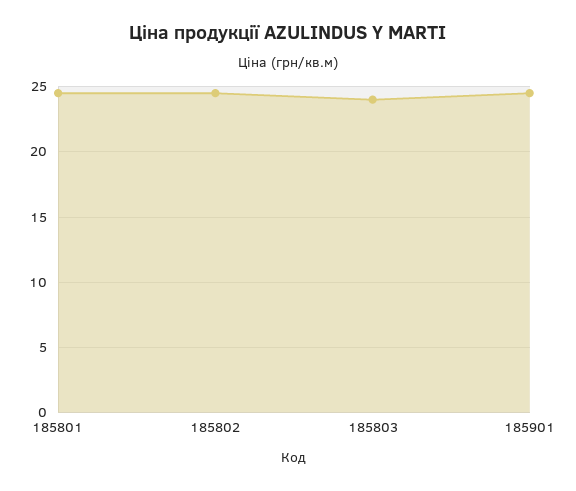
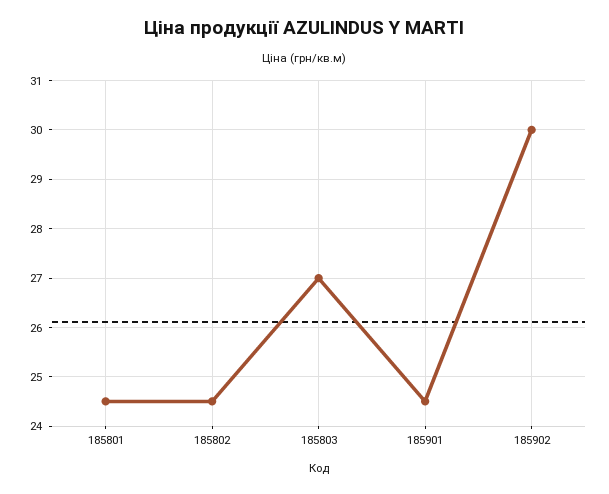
185803: 24 -> 27
185902: none -> 30

